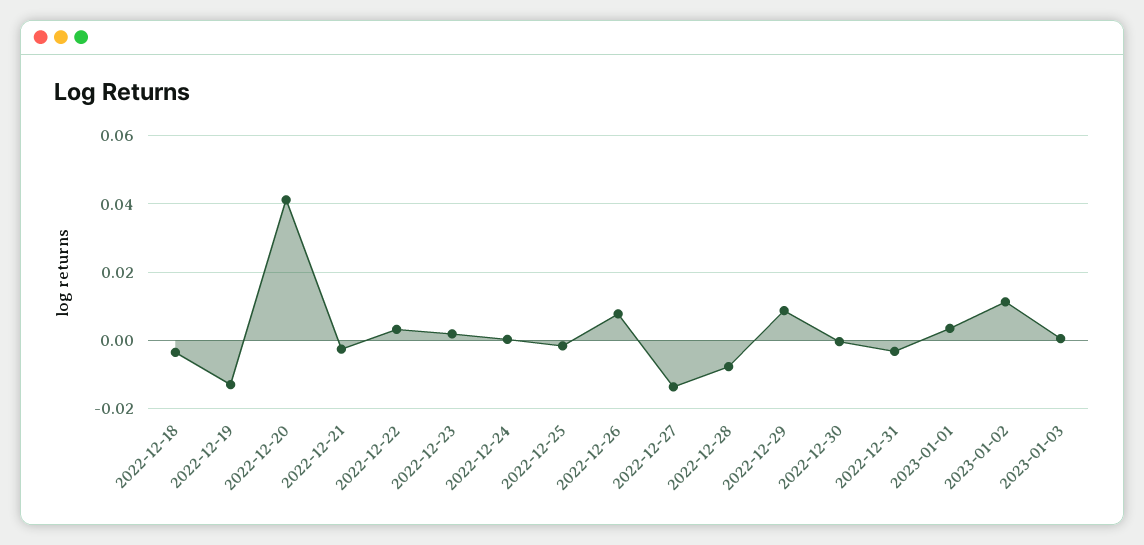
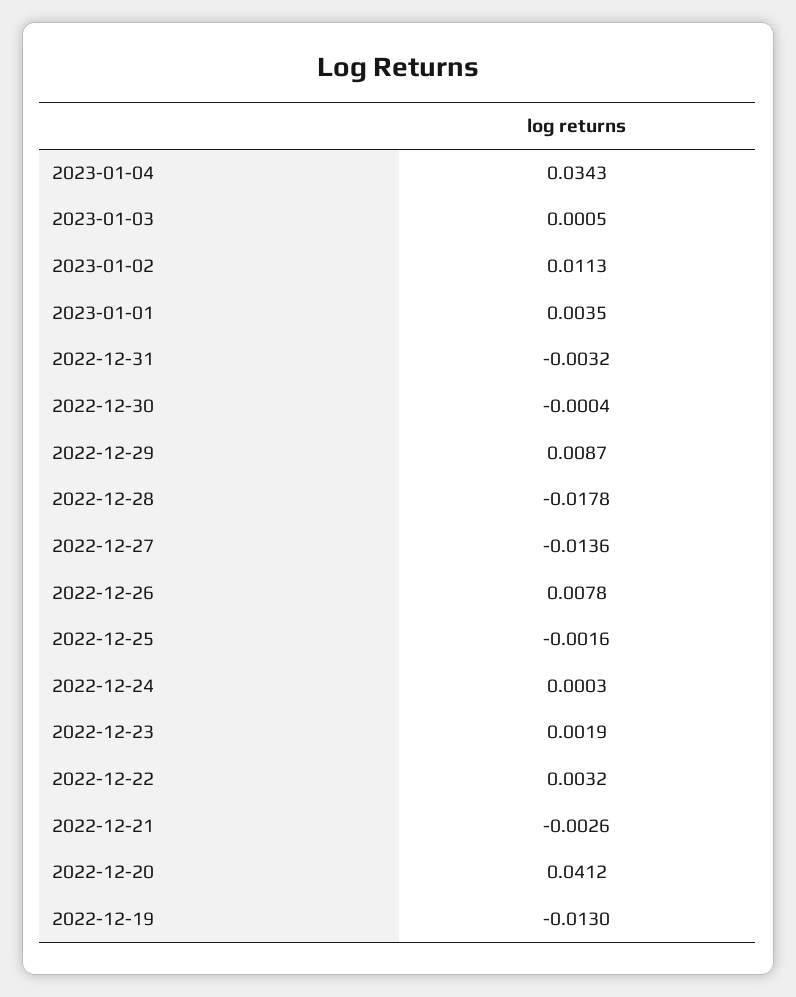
2022-12-18: -0.004 -> none
2022-12-28: -0.008 -> -0.0178
2023-01-04: none -> 0.0343

